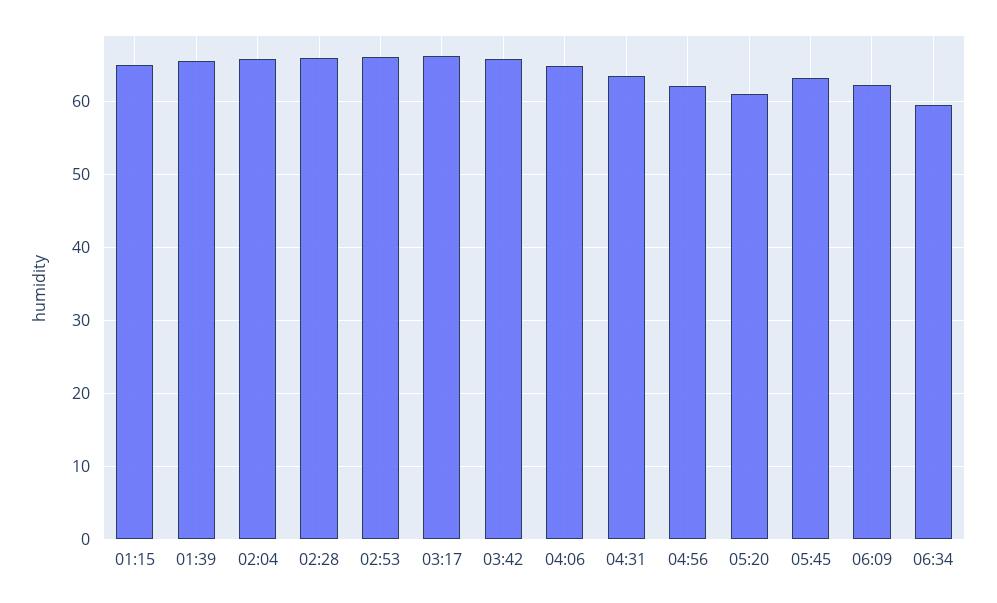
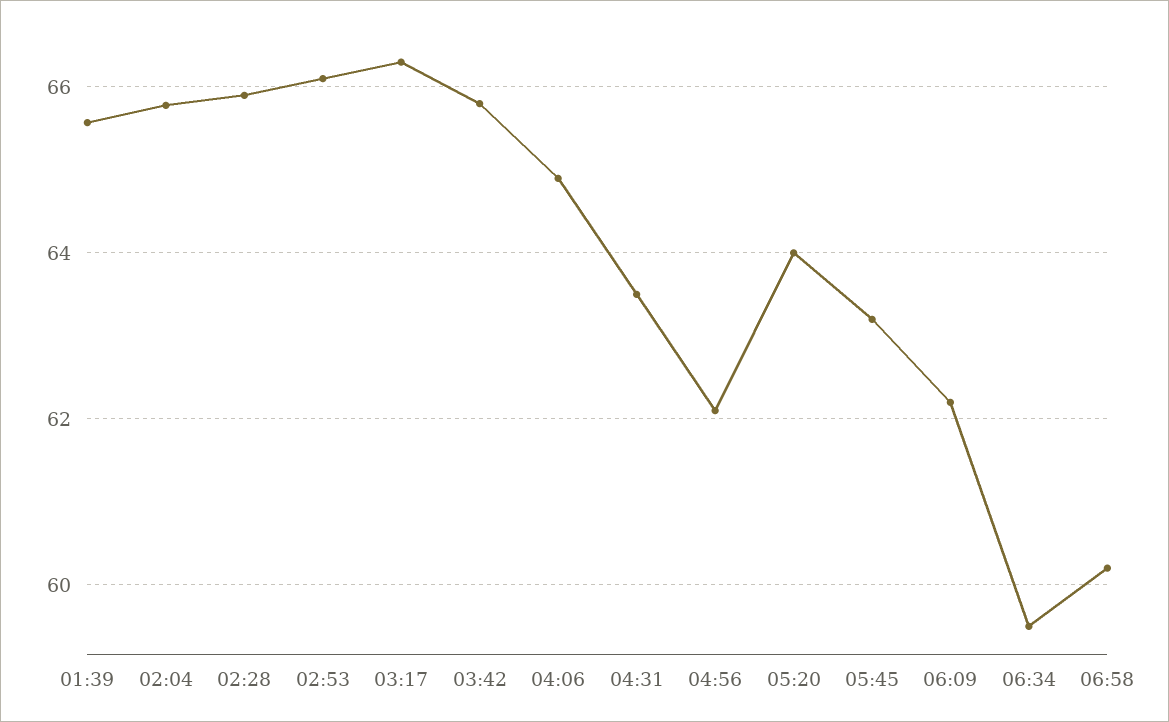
01:15: 65 -> none
05:20: 61 -> 64
06:58: none -> 60.2

